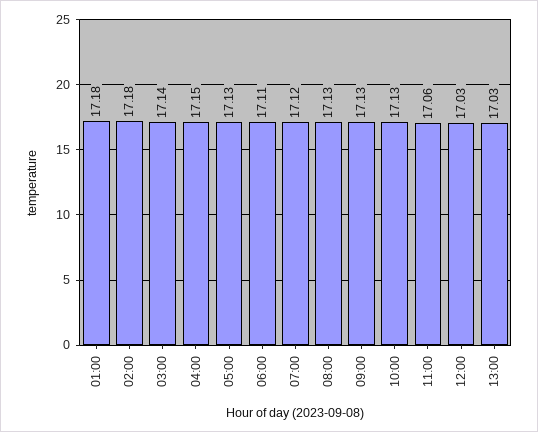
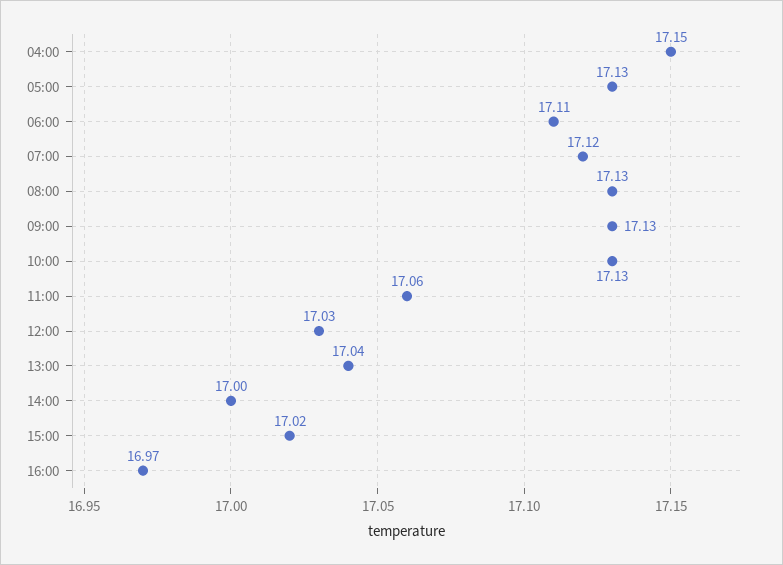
01:00: 17.18 -> none
02:00: 17.18 -> none
03:00: 17.14 -> none
13:00: 17.03 -> 17.04
14:00: none -> 17
15:00: none -> 17.02
16:00: none -> 16.97

